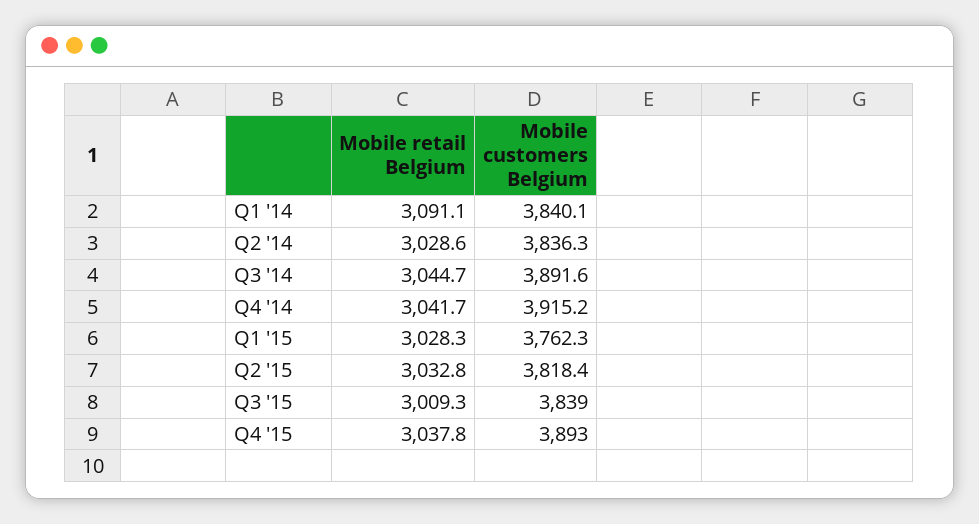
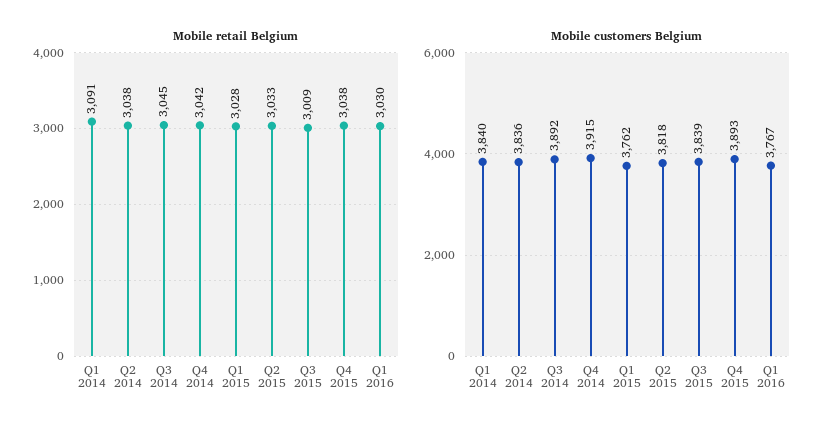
Mobile retail Belgium, Q2 '14: 3028.6 -> 3038
Mobile retail Belgium, Q1 2016: none -> 3030
Mobile customers Belgium, Q1 2016: none -> 3767

